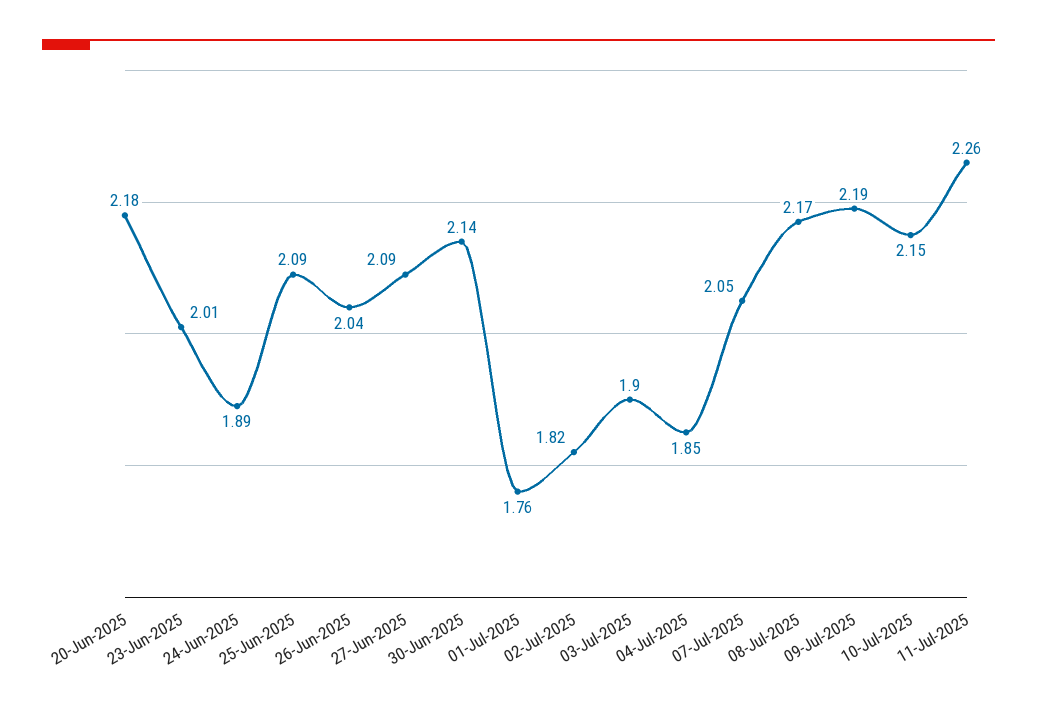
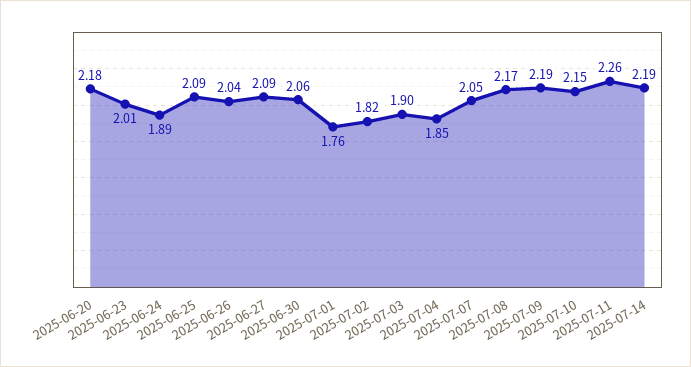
30-Jun-2025: 2.14 -> 2.06
2025-07-14: none -> 2.19

